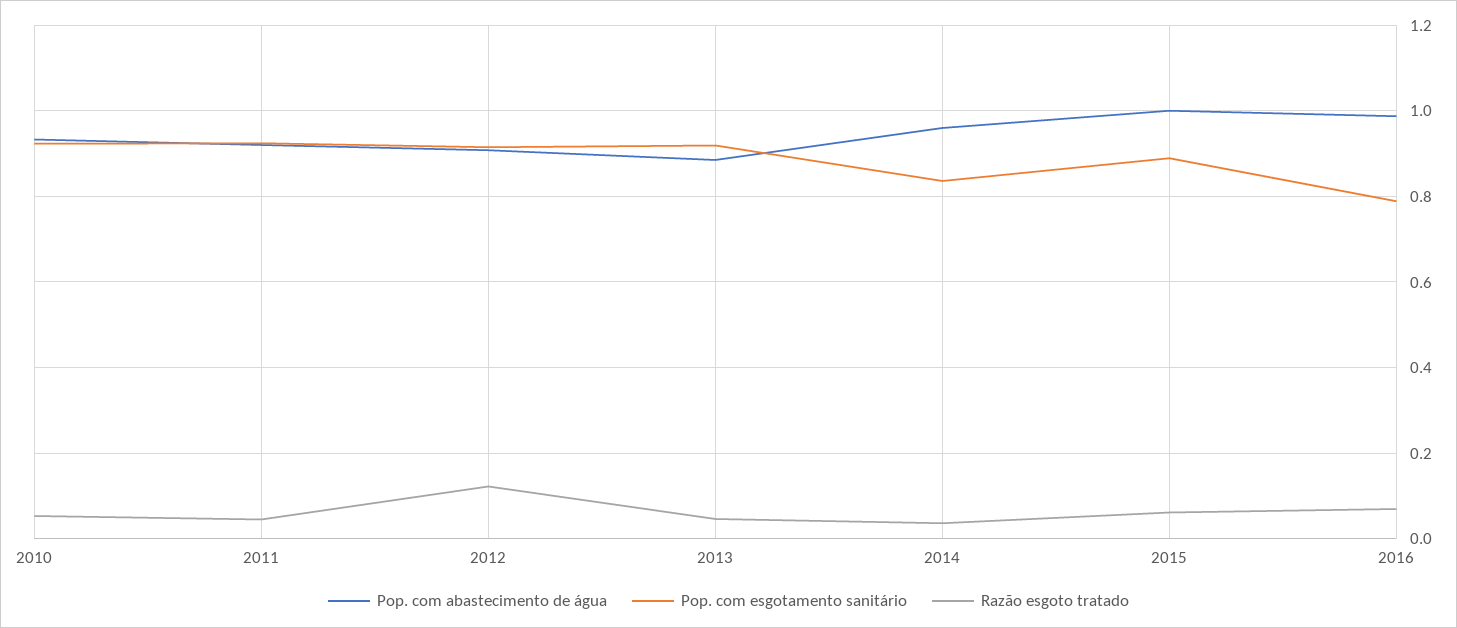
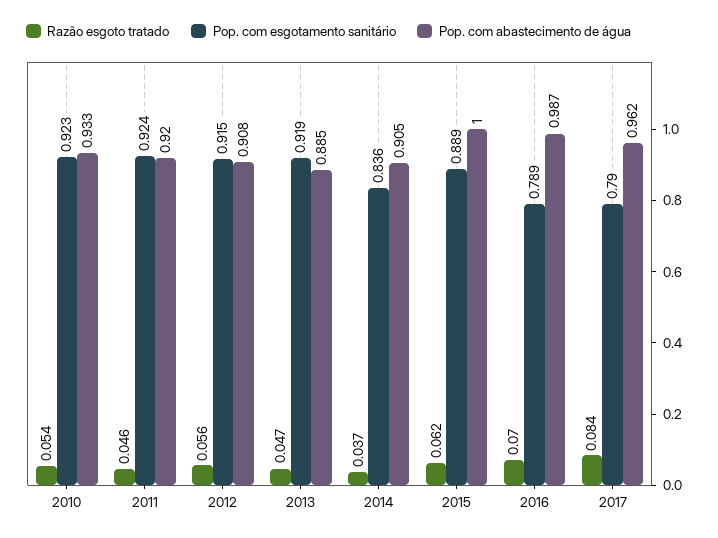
Razão esgoto tratado, 2012: 0.12 -> 0.056
Pop. com abastecimento de água, 2014: 0.96 -> 0.905
Razão esgoto tratado, 2017: none -> 0.084
Pop. com esgotamento sanitário, 2017: none -> 0.79
Pop. com abastecimento de água, 2017: none -> 0.962

